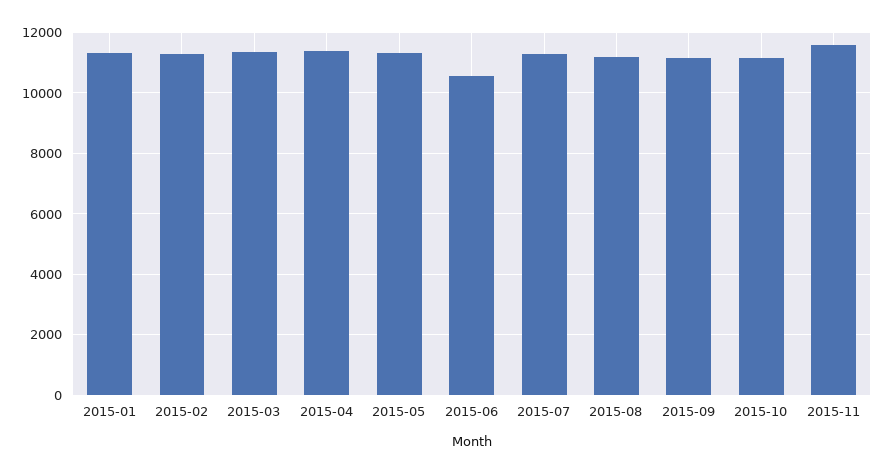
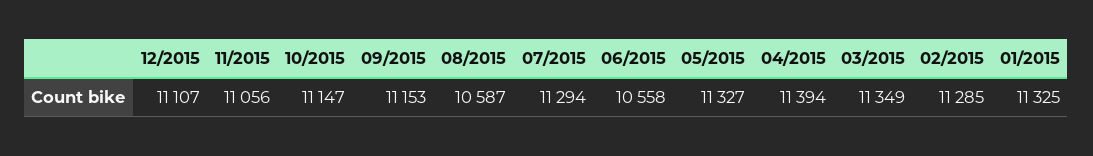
2015-08: 11200 -> 10587
2015-11: 11600 -> 11056
12/2015: none -> 11107

